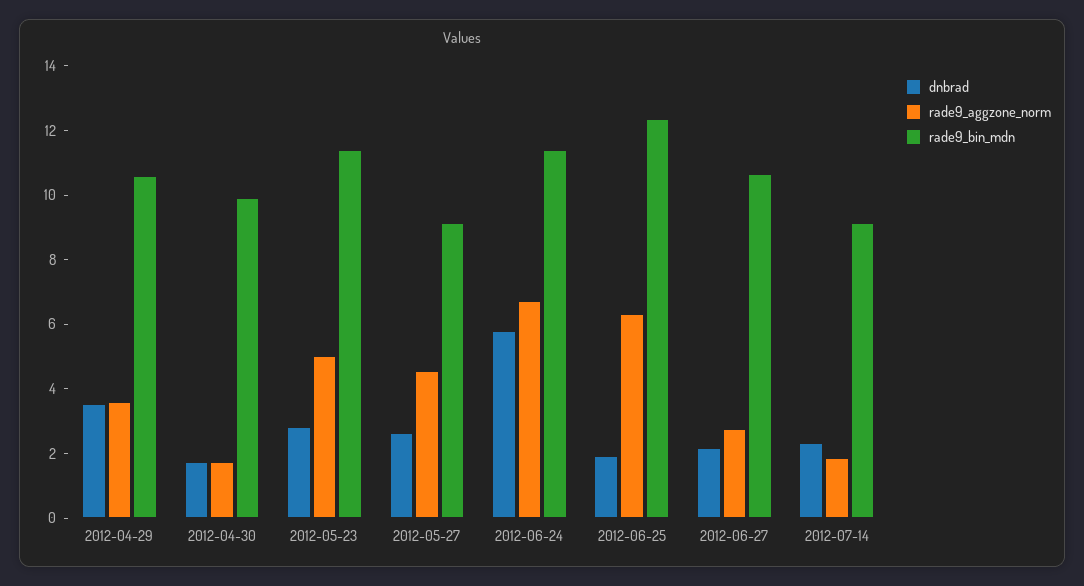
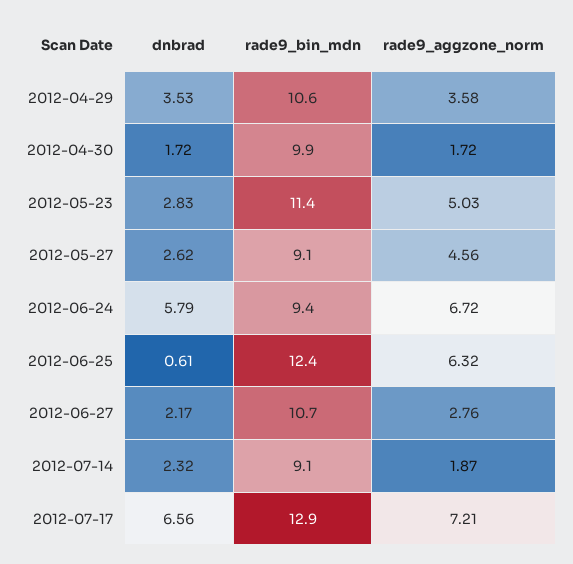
rade9_bin_mdn, 2012-06-24: 11.5 -> 9.4
dnbrad, 2012-06-25: 2 -> 0.61
dnbrad, 2012-07-17: none -> 6.56
rade9_bin_mdn, 2012-07-17: none -> 12.9
rade9_aggzone_norm, 2012-07-17: none -> 7.21

